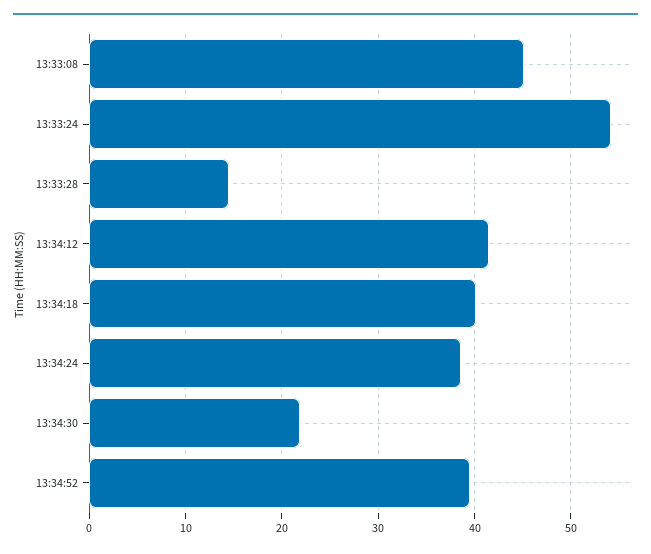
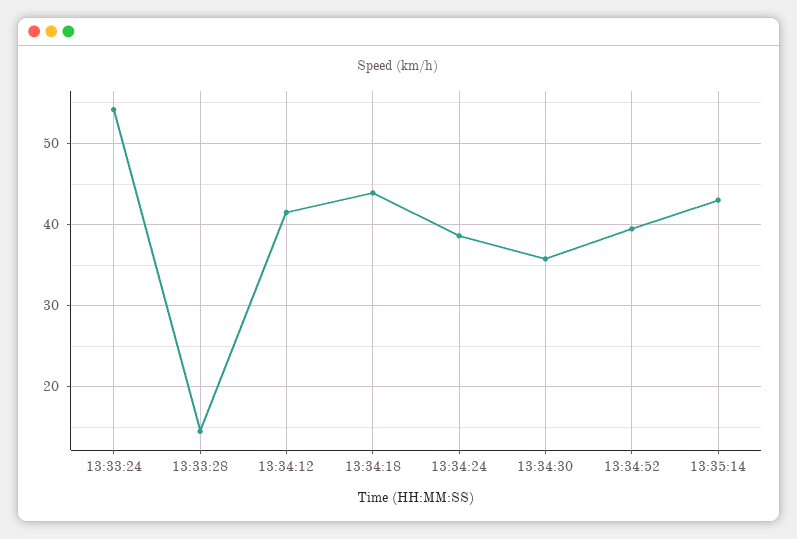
13:33:08: 45 -> none
13:34:18: 40 -> 44
13:34:30: 22 -> 36
13:35:14: none -> 43

